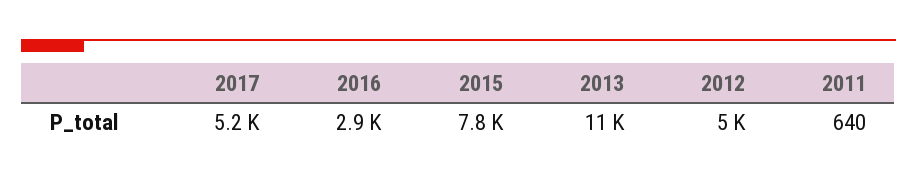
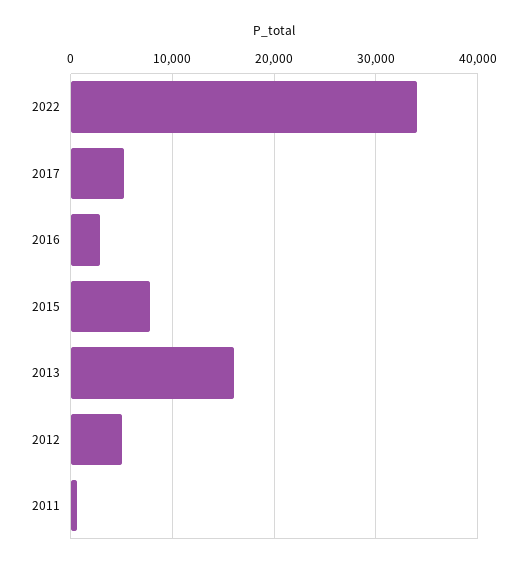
2013: 11000 -> 16000
2022: none -> 34000

